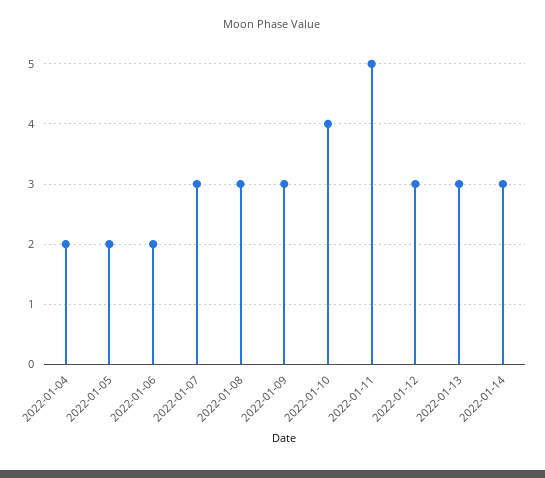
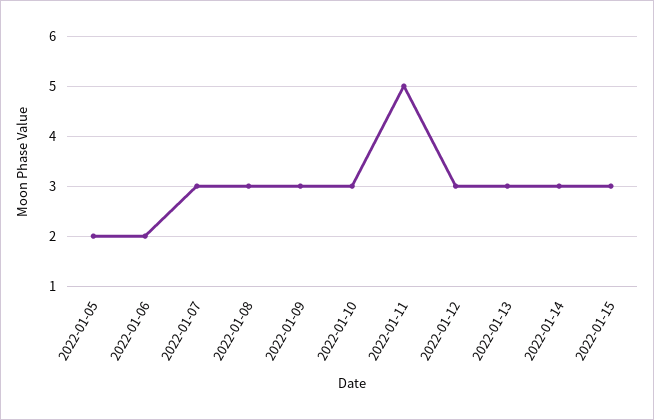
2022-01-04: 2 -> none
2022-01-10: 4 -> 3
2022-01-15: none -> 3

